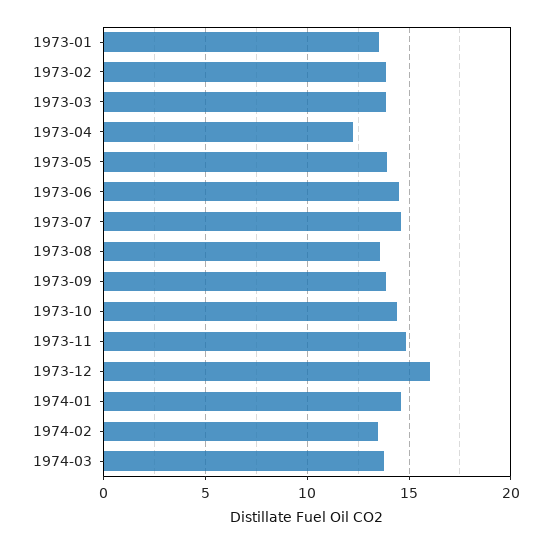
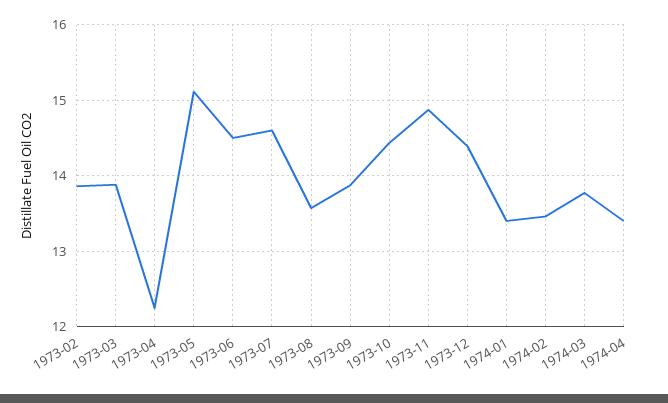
1973-01: 13.5 -> none
1973-05: 14 -> 15.1
1973-12: 16 -> 14.4
1974-01: 14.5 -> 13.4
1974-04: none -> 13.4

